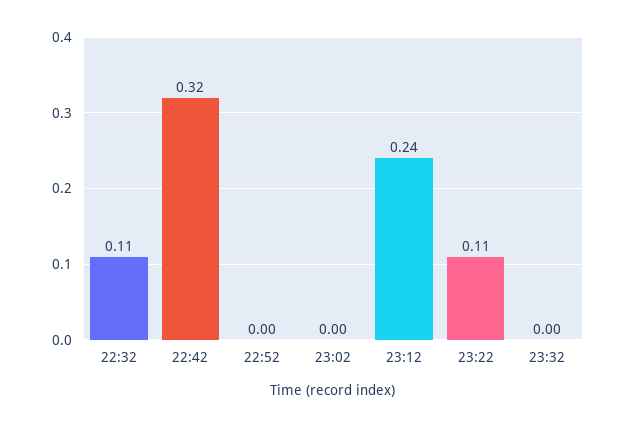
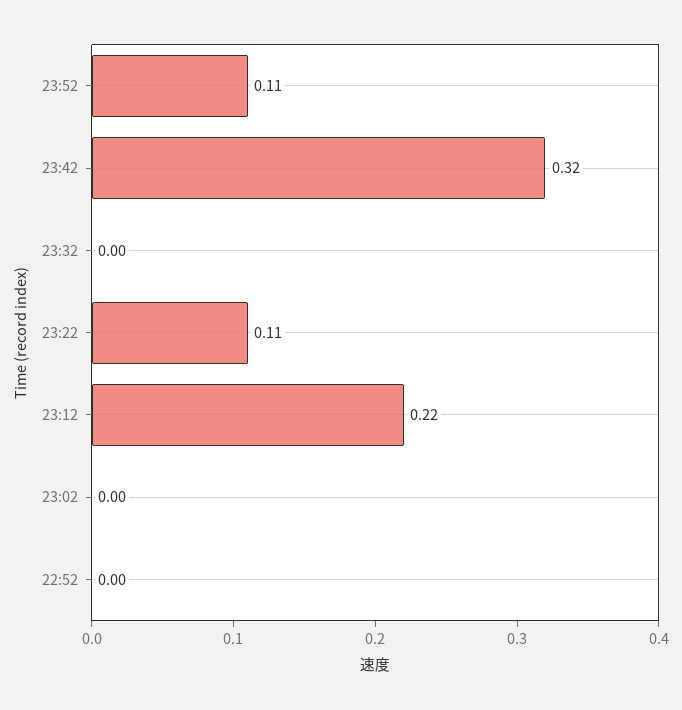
22:32: 0.11 -> none
22:42: 0.32 -> none
23:12: 0.24 -> 0.22
23:52: none -> 0.11
23:42: none -> 0.32

